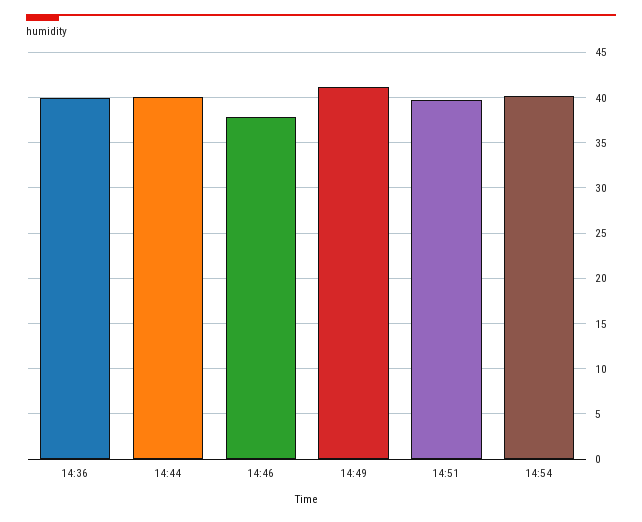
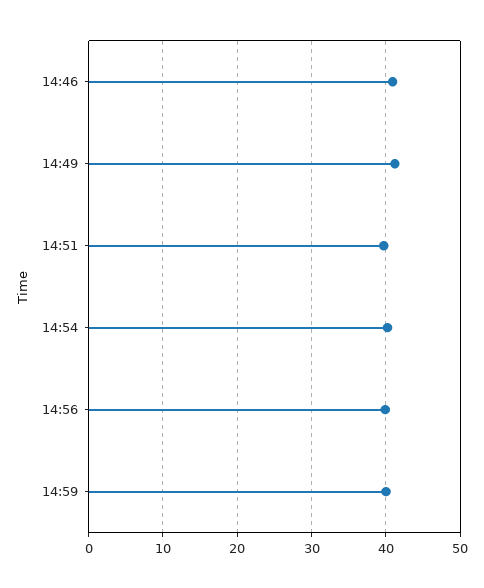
14:36: 40 -> none
14:44: 40 -> none
14:46: 38 -> 41
14:56: none -> 40
14:59: none -> 40

